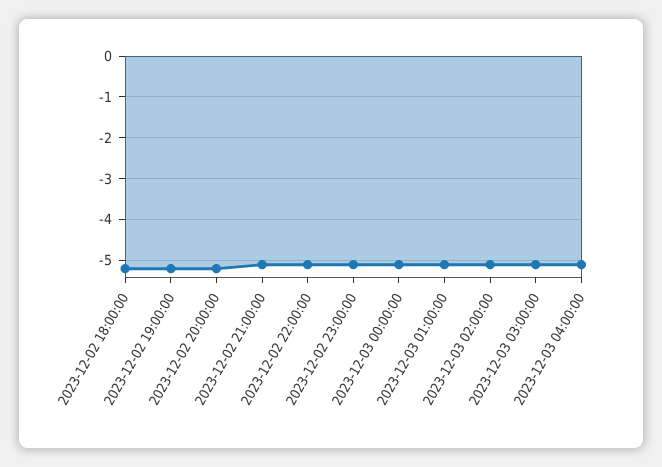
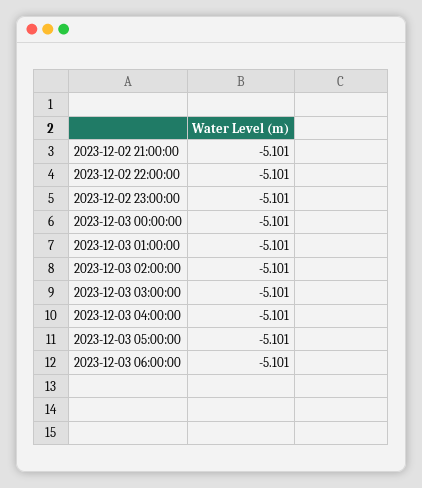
2023-12-02 18:00:00: -5.2 -> none
2023-12-02 19:00:00: -5.2 -> none
2023-12-02 20:00:00: -5.2 -> none
2023-12-03 05:00:00: none -> -5.101
2023-12-03 06:00:00: none -> -5.101

